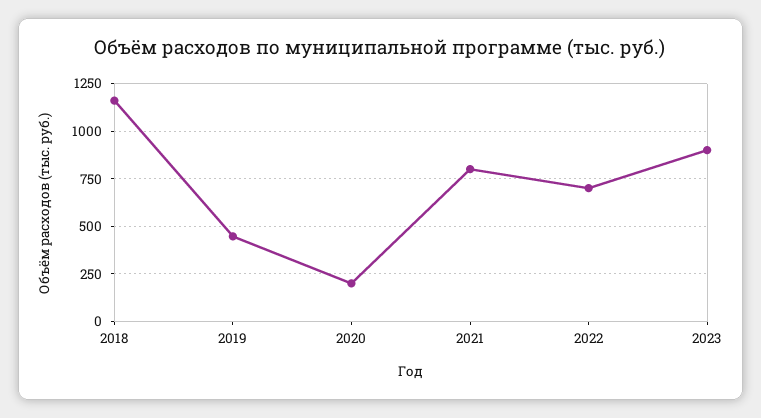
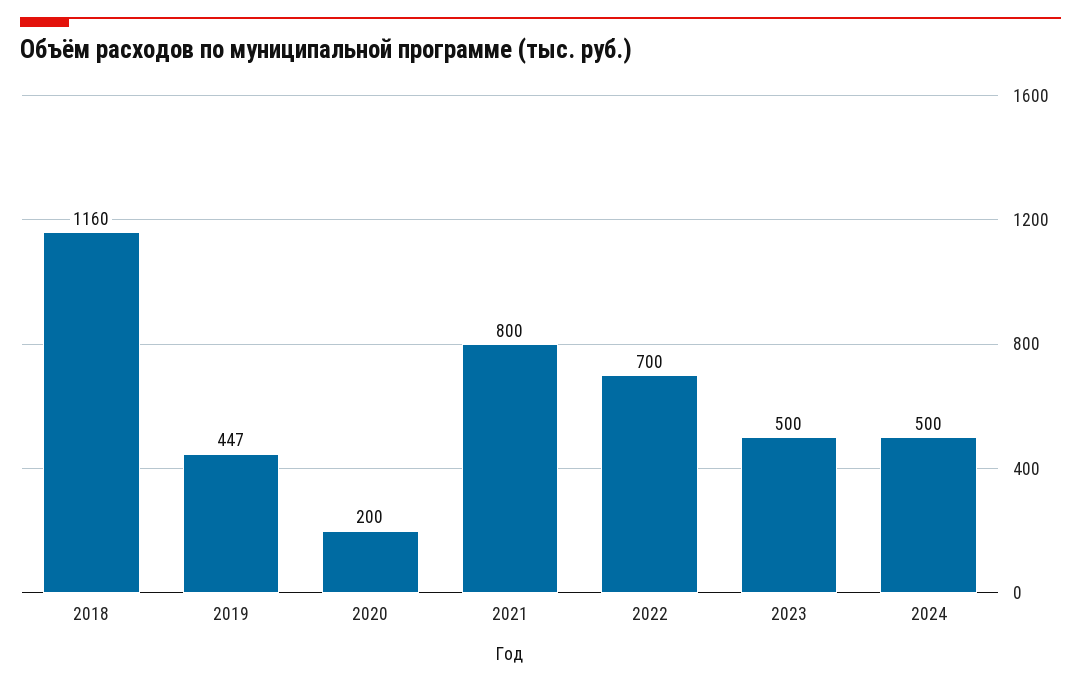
2023: 900 -> 500
2024: none -> 500

